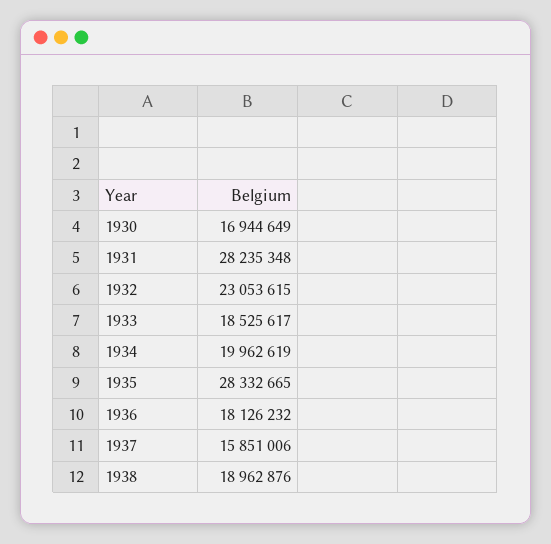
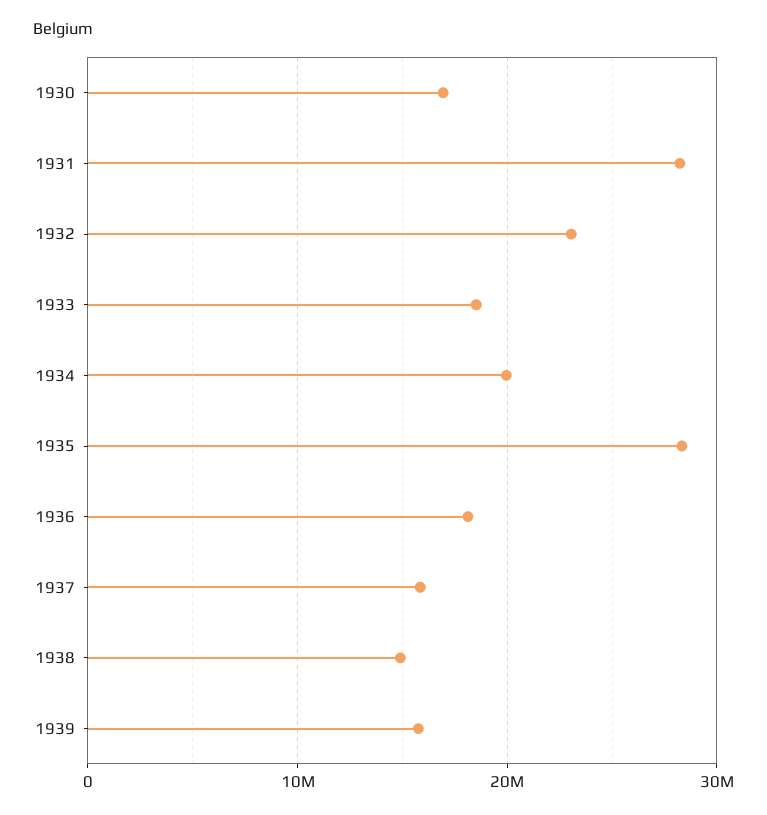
1938: 18962876 -> 15000000
1939: none -> 16000000

